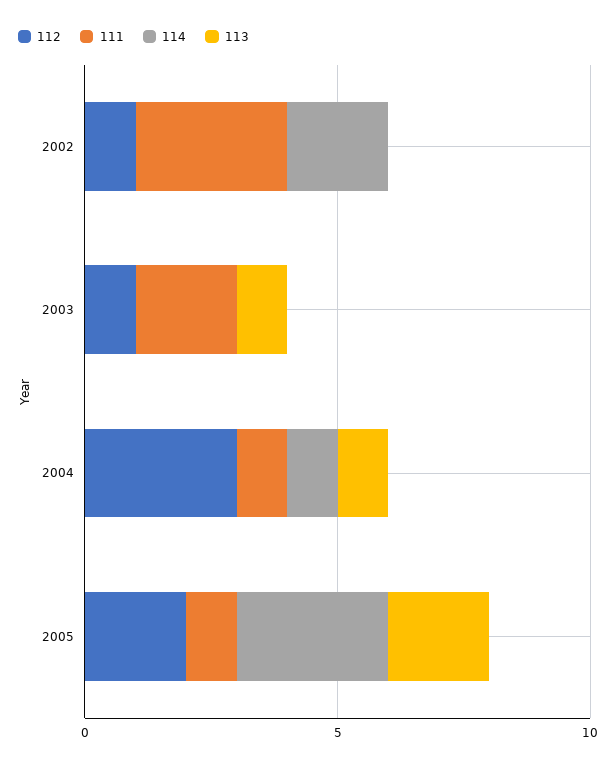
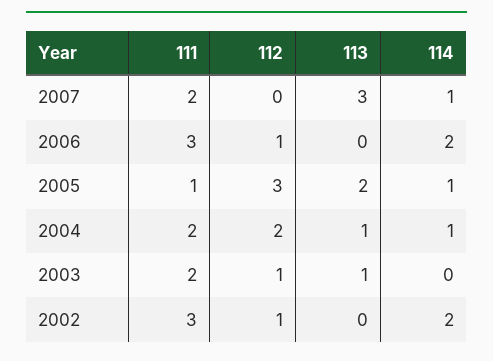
112, 2004: 3 -> 2
111, 2004: 1 -> 2
112, 2005: 2 -> 3
114, 2005: 3 -> 1
111, 2007: none -> 2
112, 2007: none -> 0
113, 2007: none -> 3
114, 2007: none -> 1
111, 2006: none -> 3
112, 2006: none -> 1
113, 2006: none -> 0
114, 2006: none -> 2

